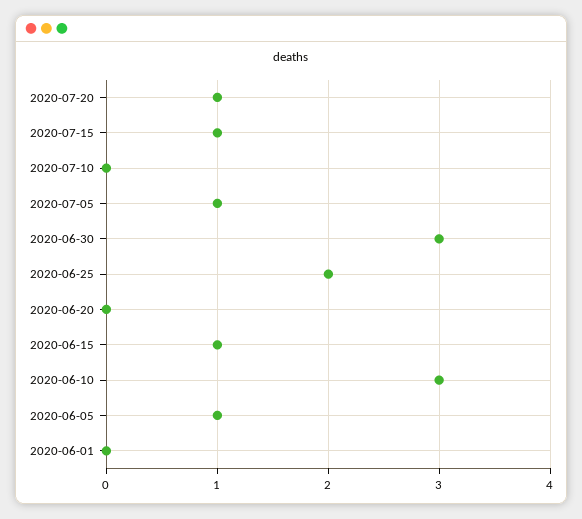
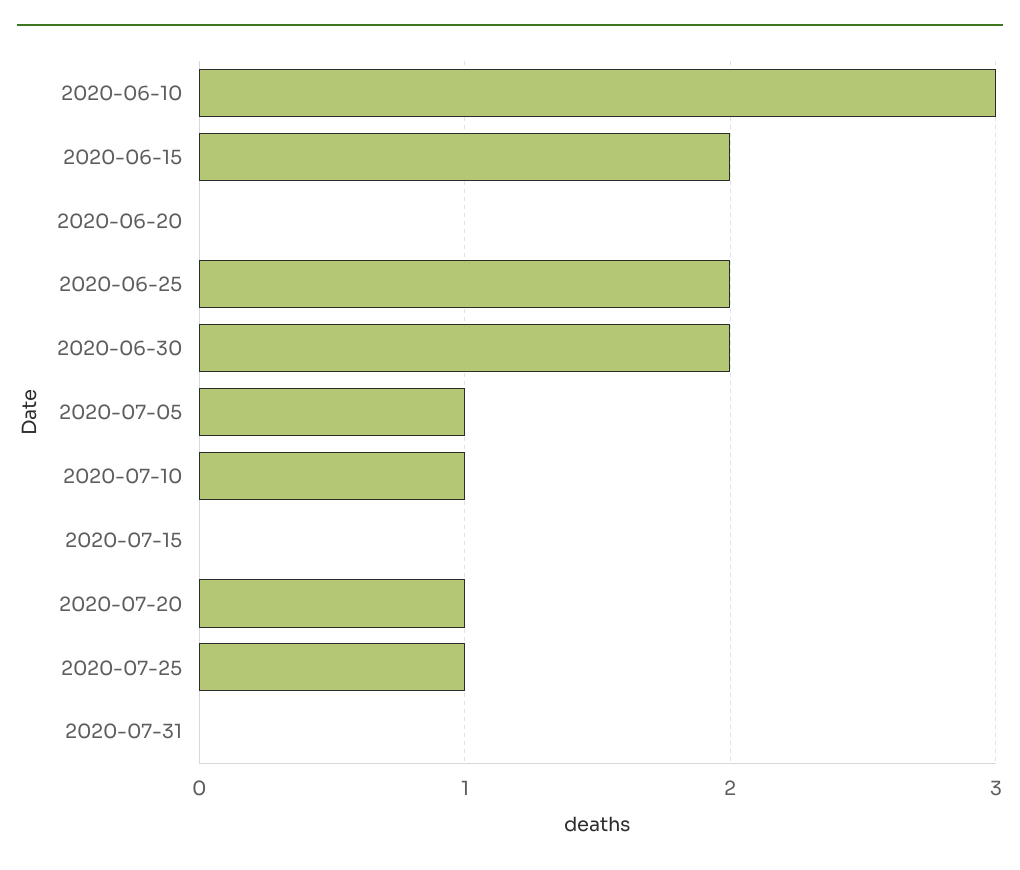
2020-07-15: 1 -> 0
2020-07-10: 0 -> 1
2020-06-30: 3 -> 2
2020-06-15: 1 -> 2
2020-06-05: 1 -> none
2020-06-01: 0 -> none
2020-07-25: none -> 1
2020-07-31: none -> 0

